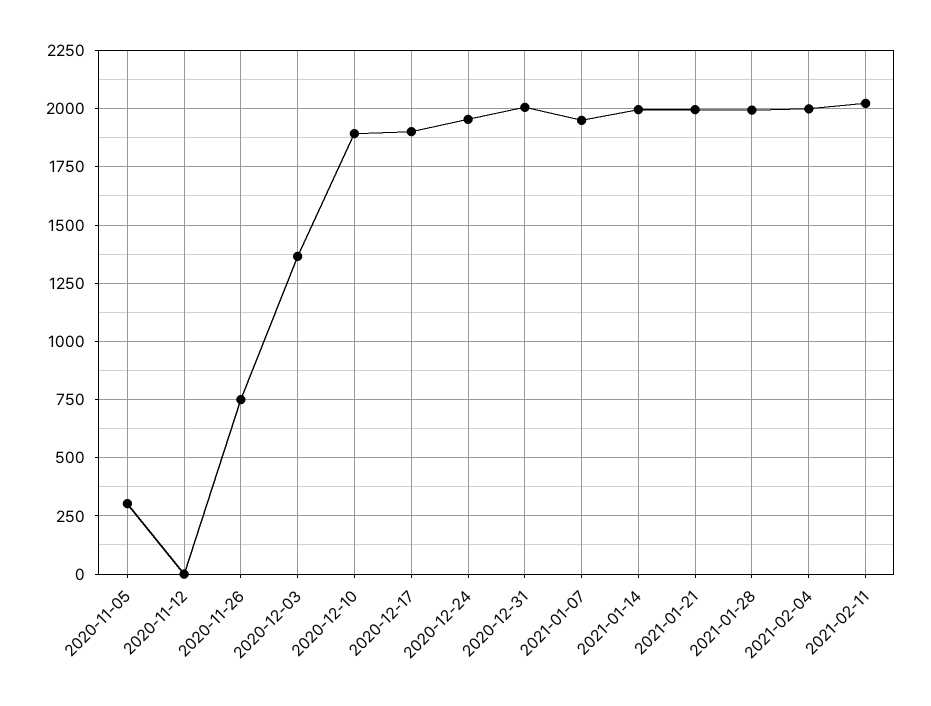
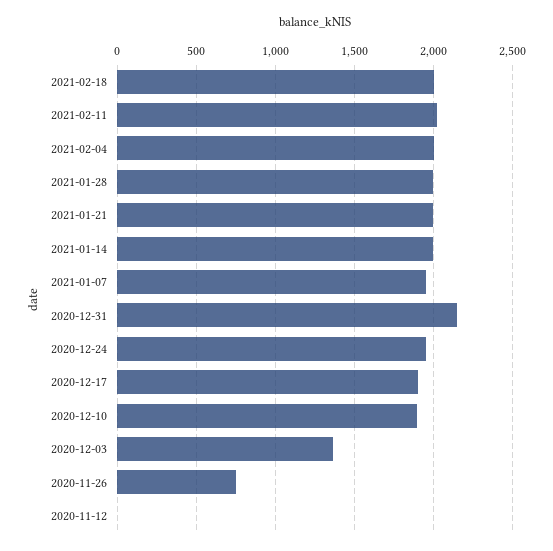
2020-11-05: 300 -> none
2020-12-31: 2000 -> 2150
2021-02-18: none -> 2000

